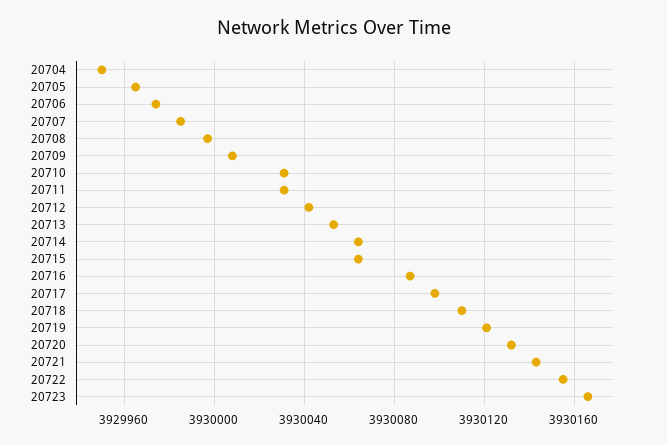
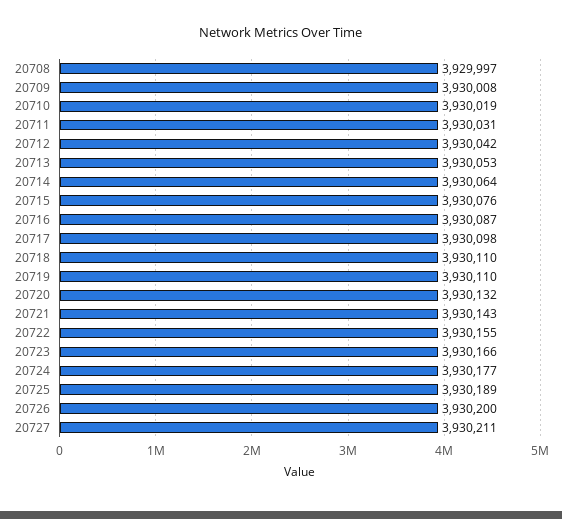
20704: 3929950 -> none
20705: 3929965 -> none
20706: 3929975 -> none
20707: 3929985 -> none
20710: 3930030 -> 3930019
20715: 3930065 -> 3930076
20719: 3930120 -> 3930110
20724: none -> 3930177
20725: none -> 3930189
20726: none -> 3930200
20727: none -> 3930211

